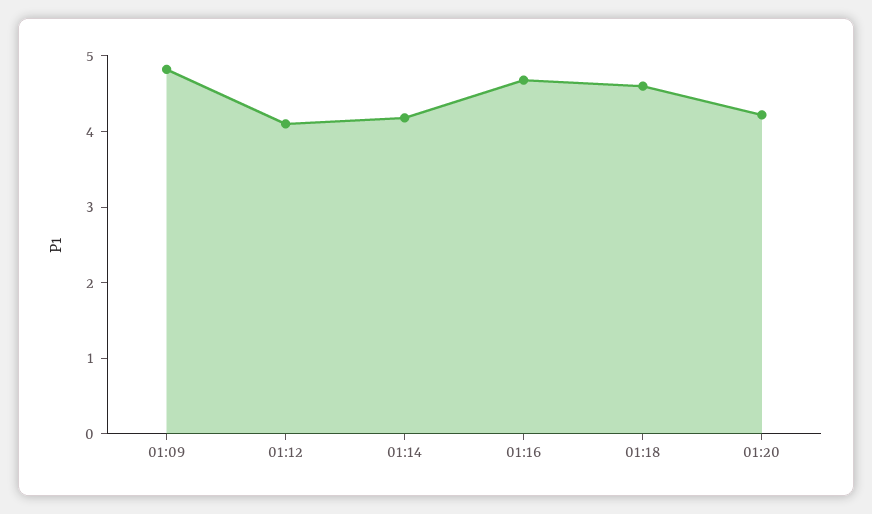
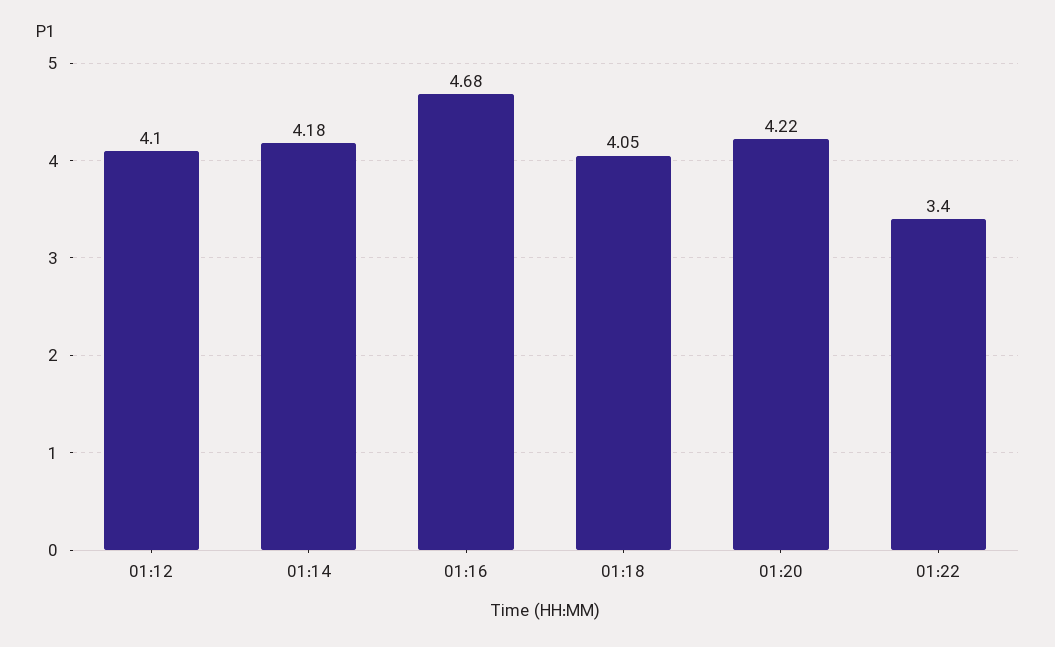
01:09: 4.8 -> none
01:18: 4.6 -> 4.05
01:22: none -> 3.4

